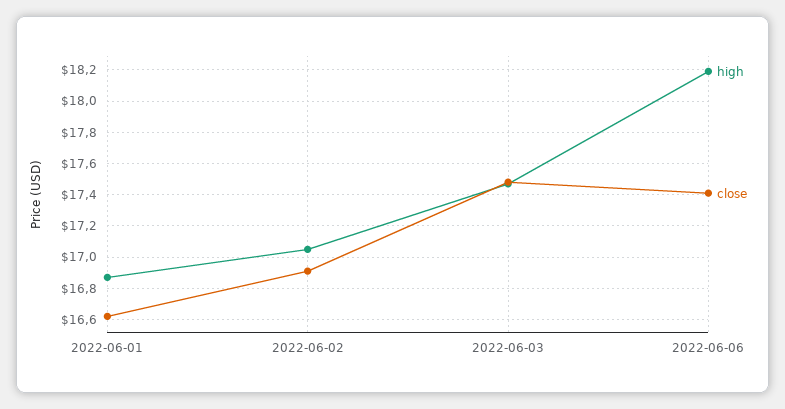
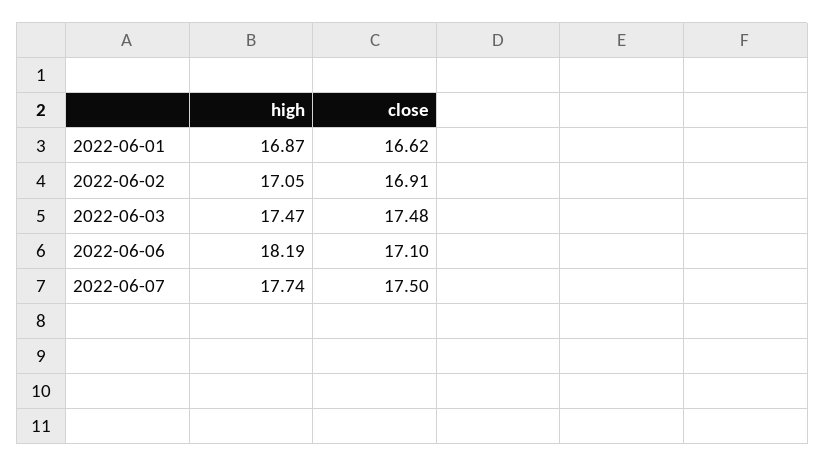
close, 2022-06-06: 17.4 -> 17.1
high, 2022-06-07: none -> 17.74
close, 2022-06-07: none -> 17.5

